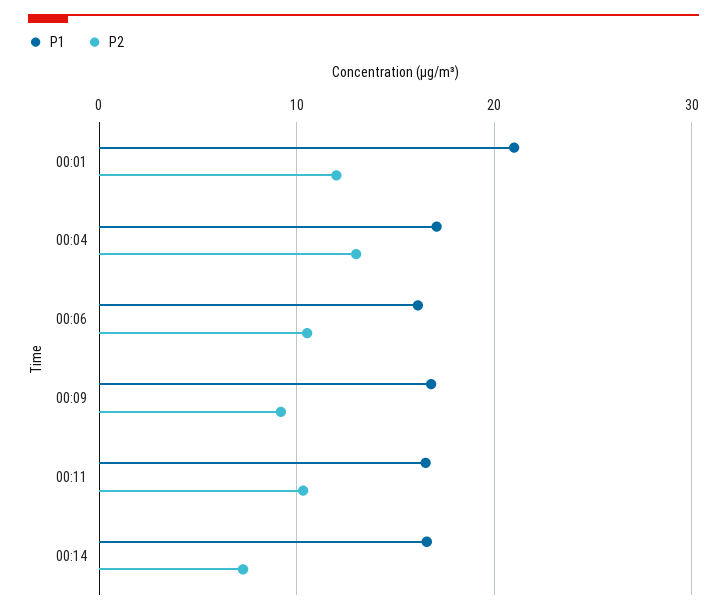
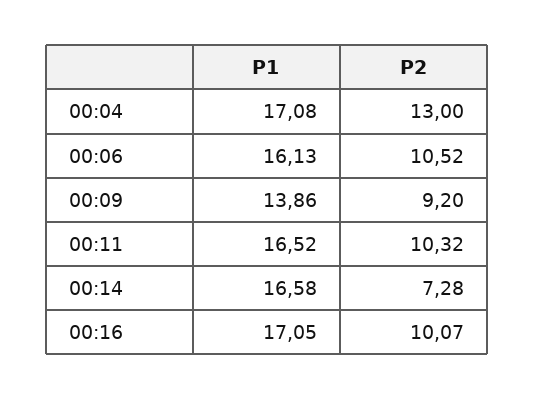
P1, 00:01: 21 -> none
P2, 00:01: 12 -> none
P1, 00:09: 17 -> 13.86
P1, 00:16: none -> 17.05
P2, 00:16: none -> 10.07

